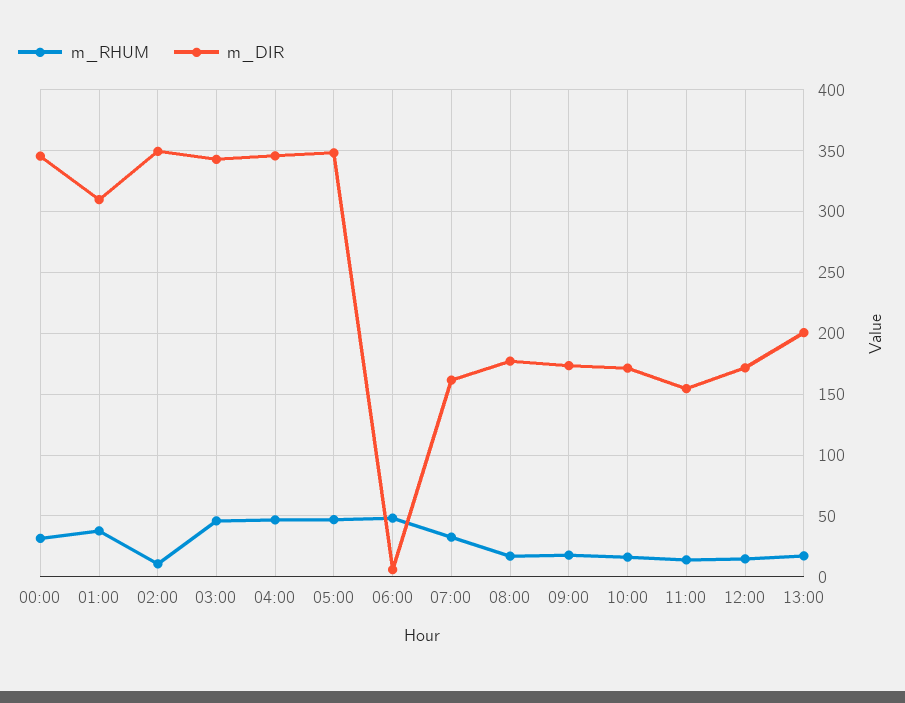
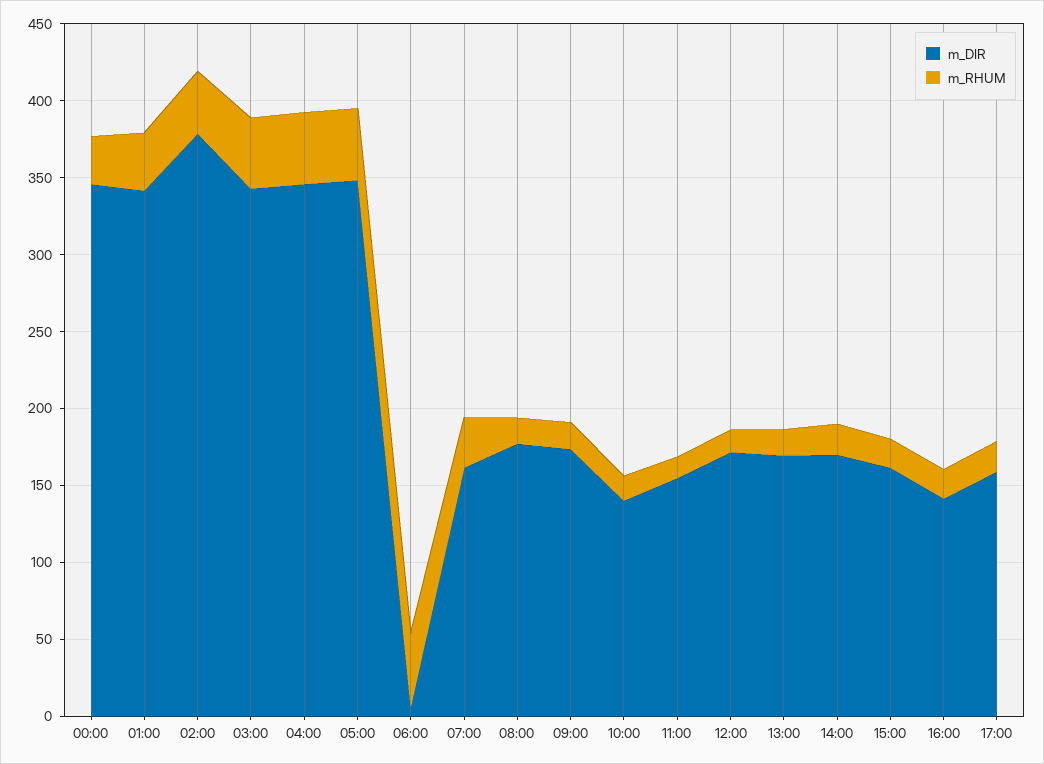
m_DIR, 01:00: 310 -> 340
m_RHUM, 02:00: 10 -> 40
m_DIR, 02:00: 350 -> 380
m_DIR, 10:00: 170 -> 140
m_DIR, 13:00: 200 -> 170
m_DIR, 14:00: none -> 170
m_RHUM, 14:00: none -> 20
m_DIR, 15:00: none -> 160
m_RHUM, 15:00: none -> 20
m_DIR, 16:00: none -> 140
m_RHUM, 16:00: none -> 20
m_DIR, 17:00: none -> 160
m_RHUM, 17:00: none -> 20

